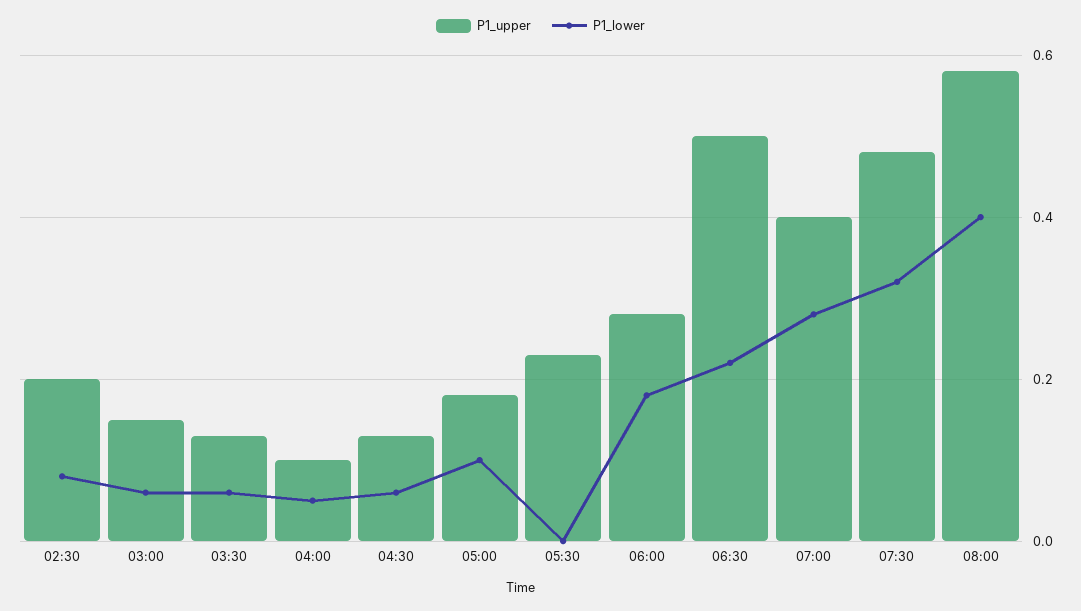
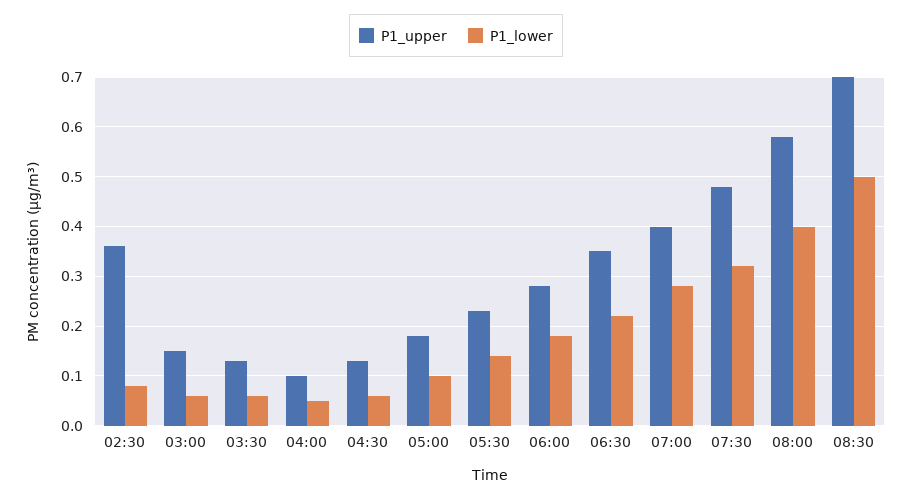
P1_upper, 02:30: 0.2 -> 0.35
P1_lower, 05:30: 0 -> 0.15
P1_upper, 06:30: 0.5 -> 0.35
P1_upper, 08:30: none -> 0.7
P1_lower, 08:30: none -> 0.5

